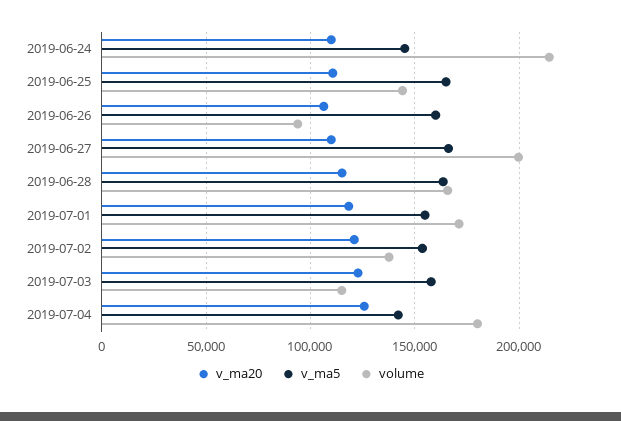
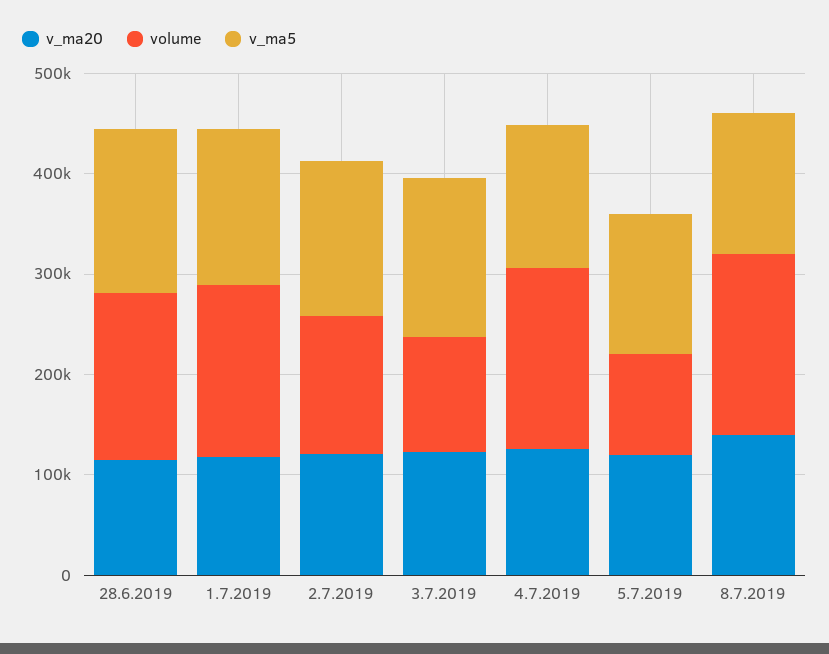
v_ma20, 2019-06-24: 110000 -> none
v_ma5, 2019-06-24: 145000 -> none
volume, 2019-06-24: 215000 -> none
v_ma20, 2019-06-25: 110000 -> none
v_ma5, 2019-06-25: 165000 -> none
volume, 2019-06-25: 145000 -> none
v_ma20, 2019-06-26: 105000 -> none
v_ma5, 2019-06-26: 160000 -> none
volume, 2019-06-26: 95000 -> none
v_ma20, 2019-06-27: 110000 -> none
v_ma5, 2019-06-27: 165000 -> none
volume, 2019-06-27: 200000 -> none
v_ma20, 5.7.2019: none -> 120000
volume, 5.7.2019: none -> 100000
v_ma5, 5.7.2019: none -> 140000
v_ma20, 8.7.2019: none -> 140000
volume, 8.7.2019: none -> 180000
v_ma5, 8.7.2019: none -> 140000

